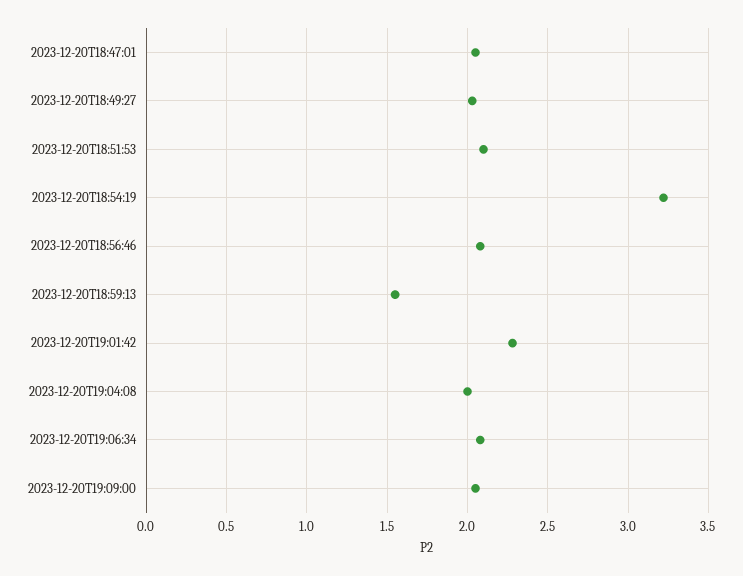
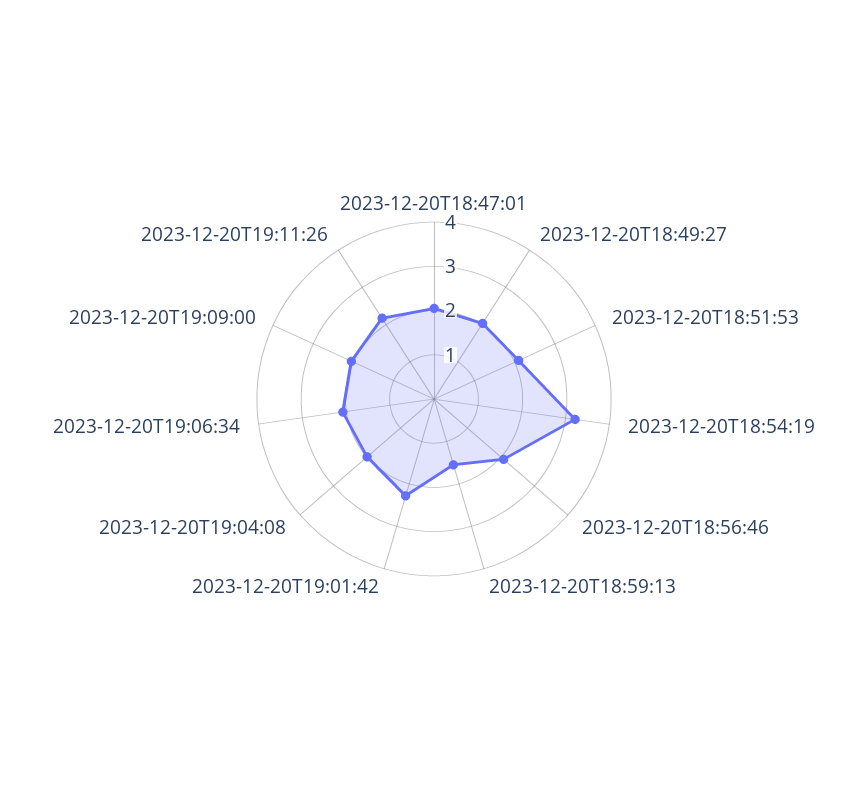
2023-12-20T19:11:26: none -> 2.2

